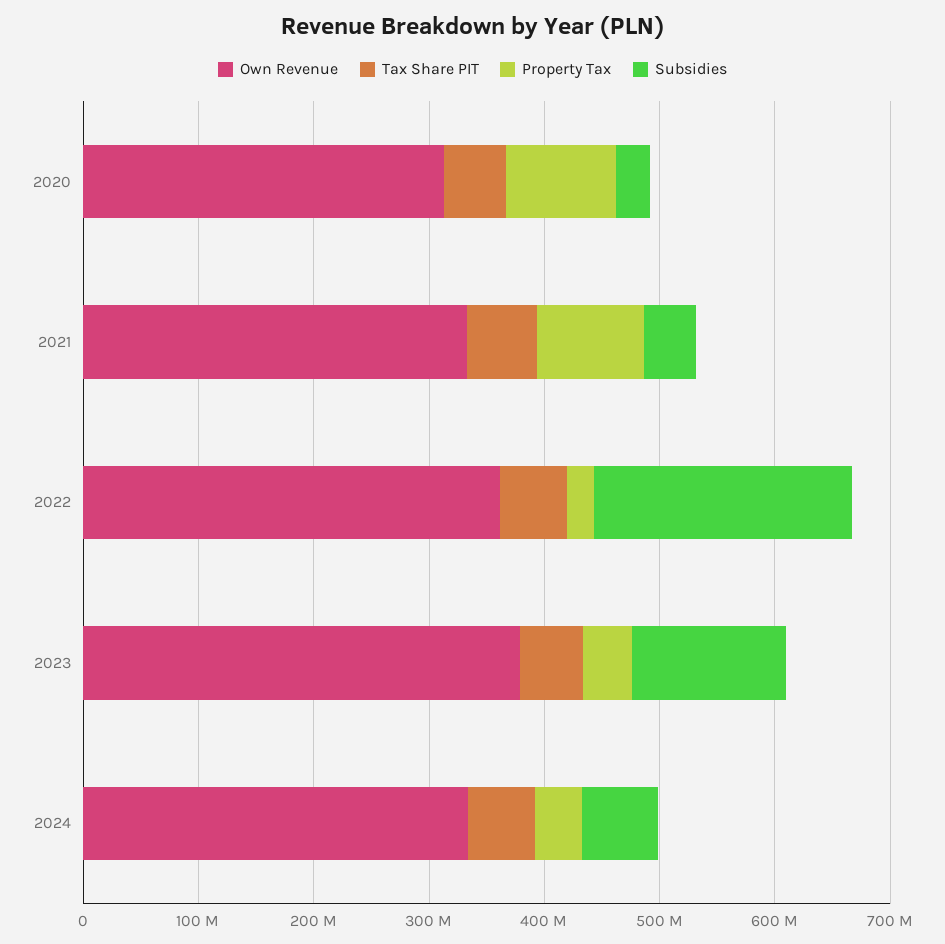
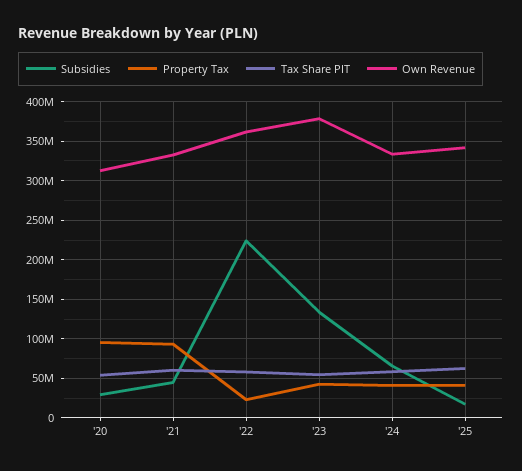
Subsidies, '25: none -> 20000000
Property Tax, '25: none -> 40000000
Tax Share PIT, '25: none -> 60000000
Own Revenue, '25: none -> 340000000

